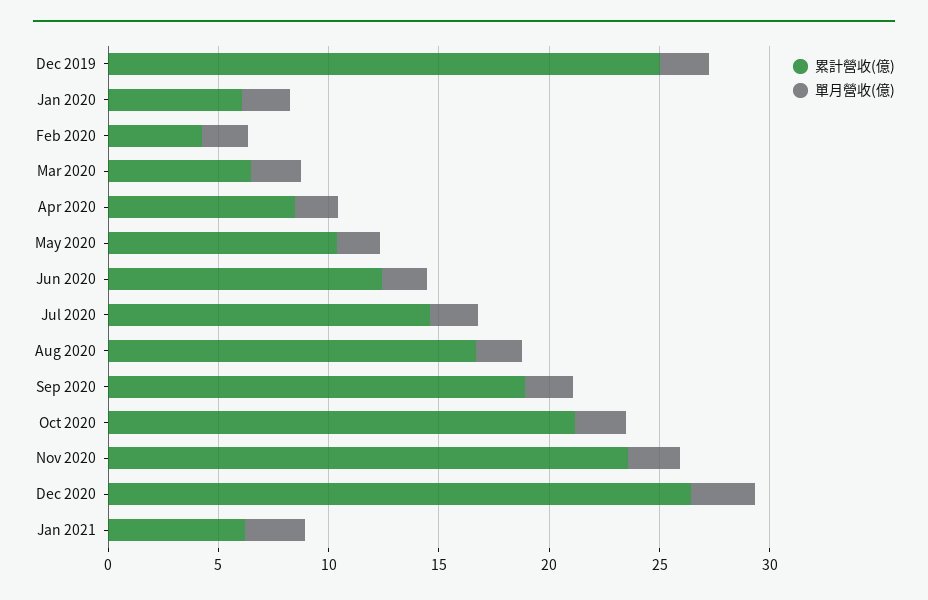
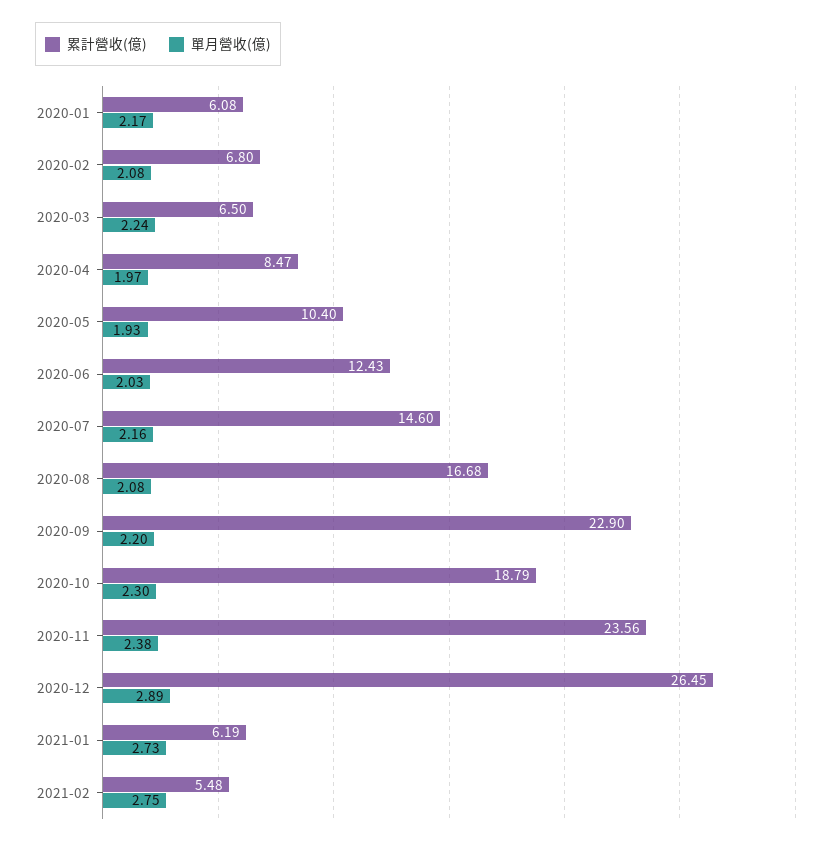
累計營收(億), Dec 2019: 25 -> none
單月營收(億), Dec 2019: 2 -> none
累計營收(億), Feb 2020: 4 -> 6.8
累計營收(億), Sep 2020: 19 -> 22.9
累計營收(億), Oct 2020: 21 -> 18.79
累計營收(億), 2021-02: none -> 5.48
單月營收(億), 2021-02: none -> 2.75

